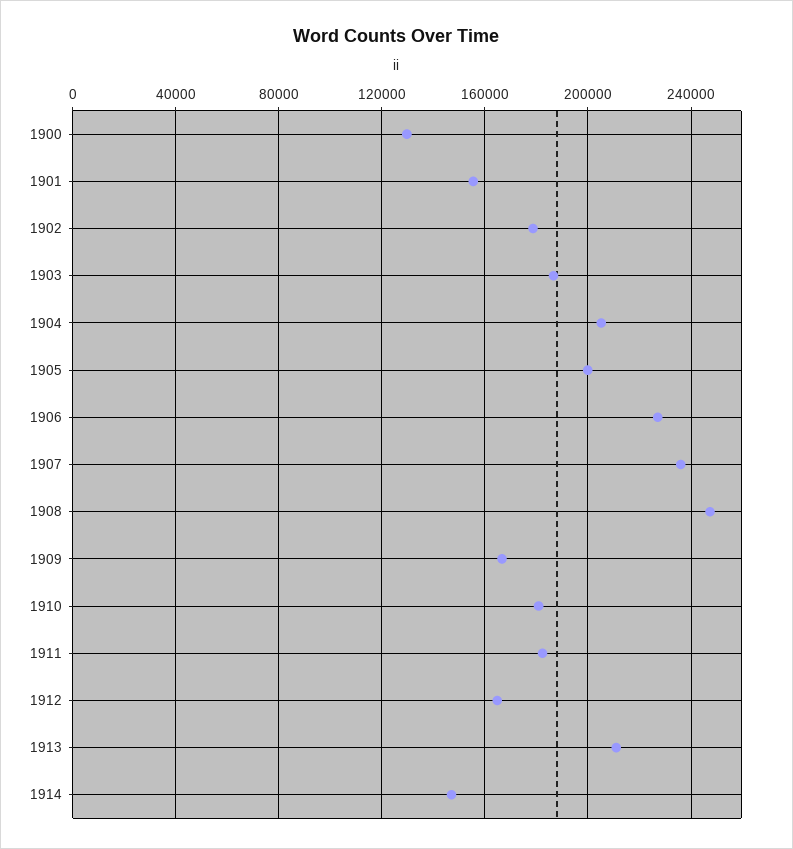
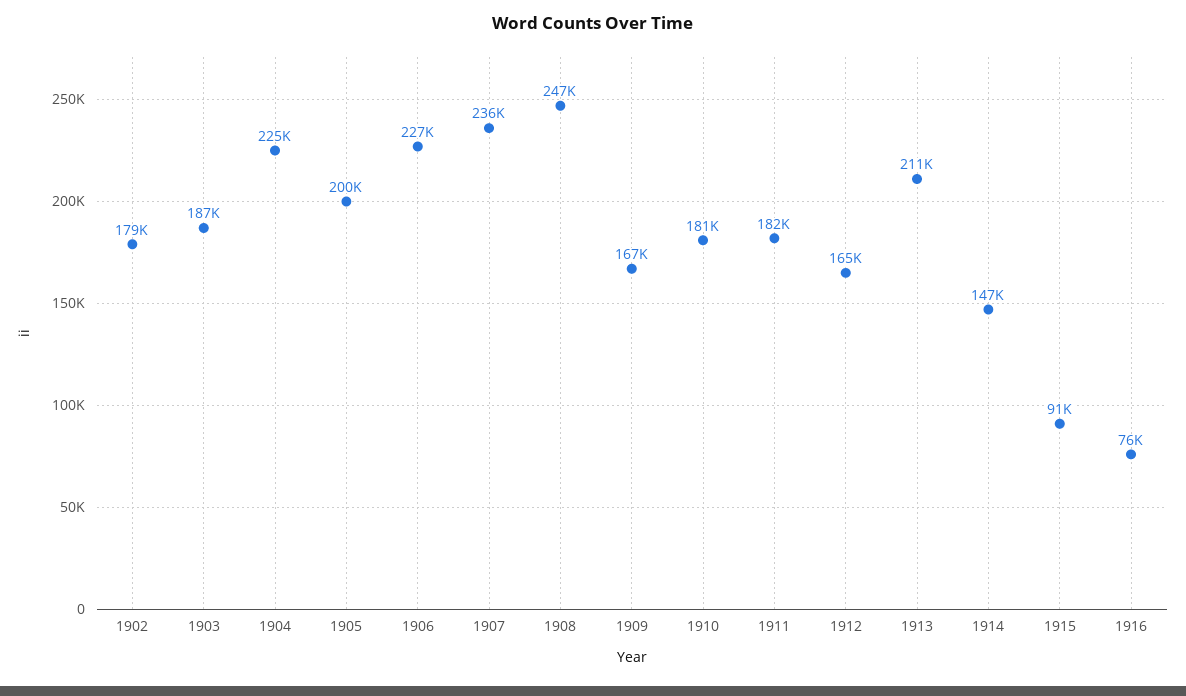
1900: 130000 -> none
1901: 155000 -> none
1904: 205000 -> 225000
1915: none -> 91000
1916: none -> 76000

